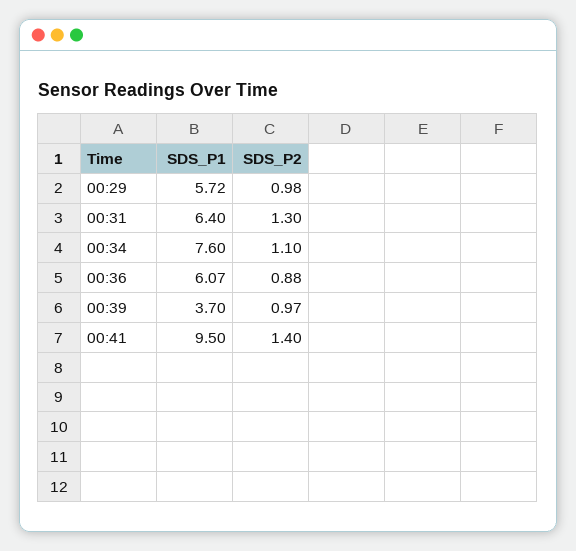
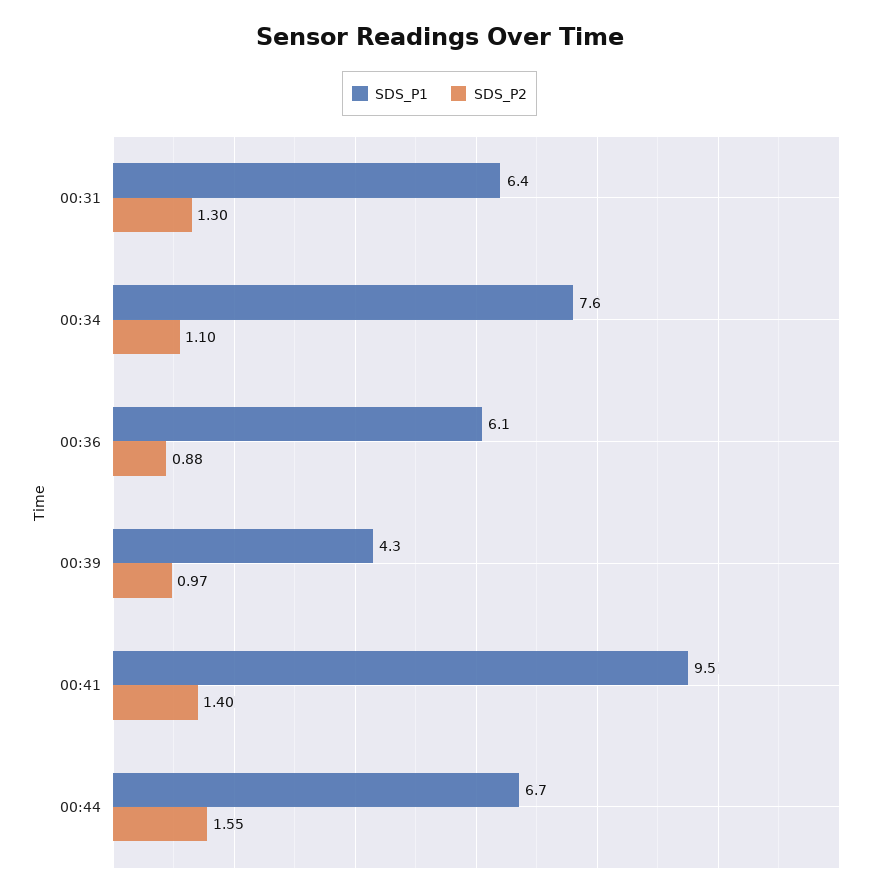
SDS_P1, 00:29: 5.72 -> none
SDS_P2, 00:29: 0.98 -> none
SDS_P1, 00:39: 3.7 -> 4.3
SDS_P1, 00:44: none -> 6.7
SDS_P2, 00:44: none -> 1.55

